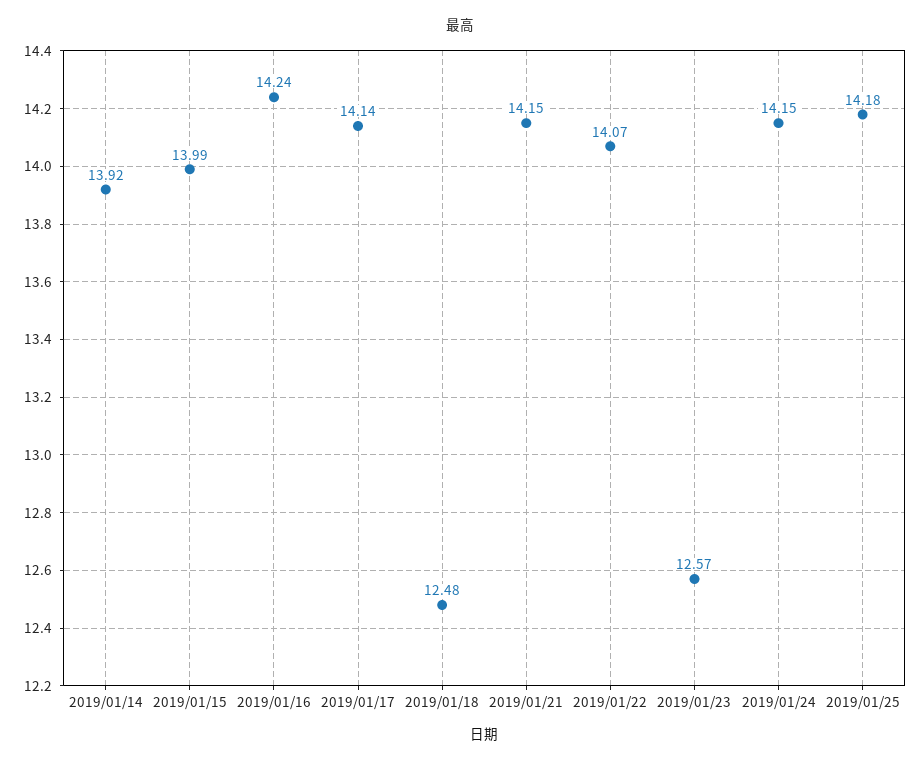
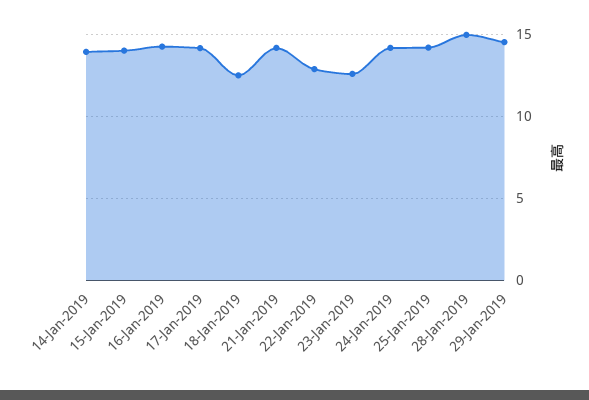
2019/01/22: 14.07 -> 13
28-Jan-2019: none -> 15
29-Jan-2019: none -> 14.5

